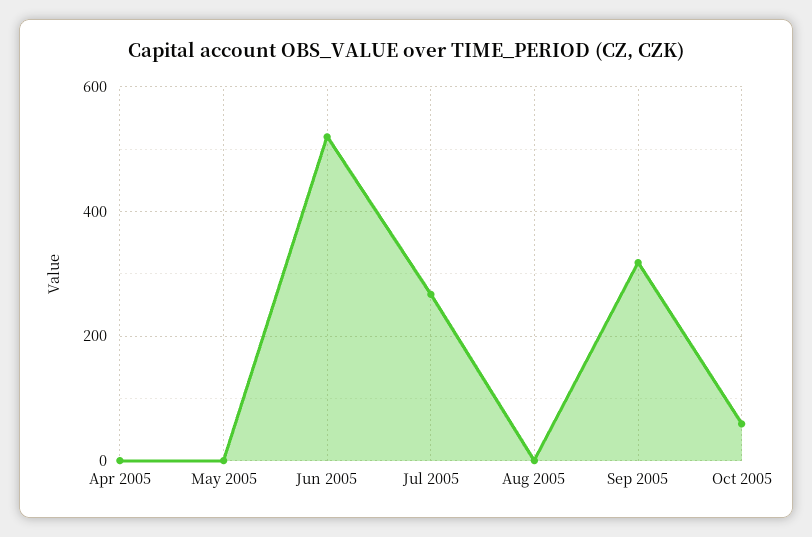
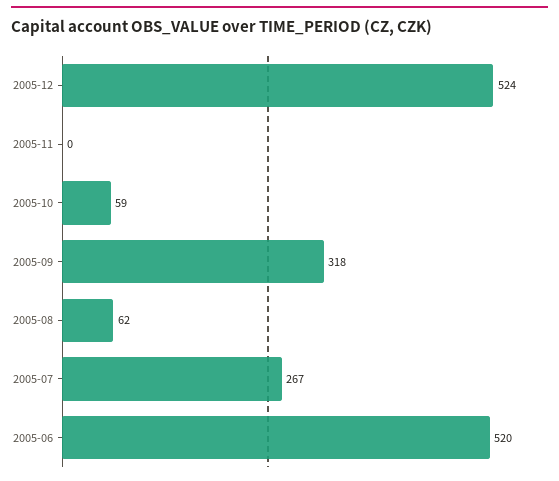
Apr 2005: 0 -> none
May 2005: 0 -> none
Aug 2005: 0 -> 62
2005-12: none -> 524
2005-11: none -> 0

